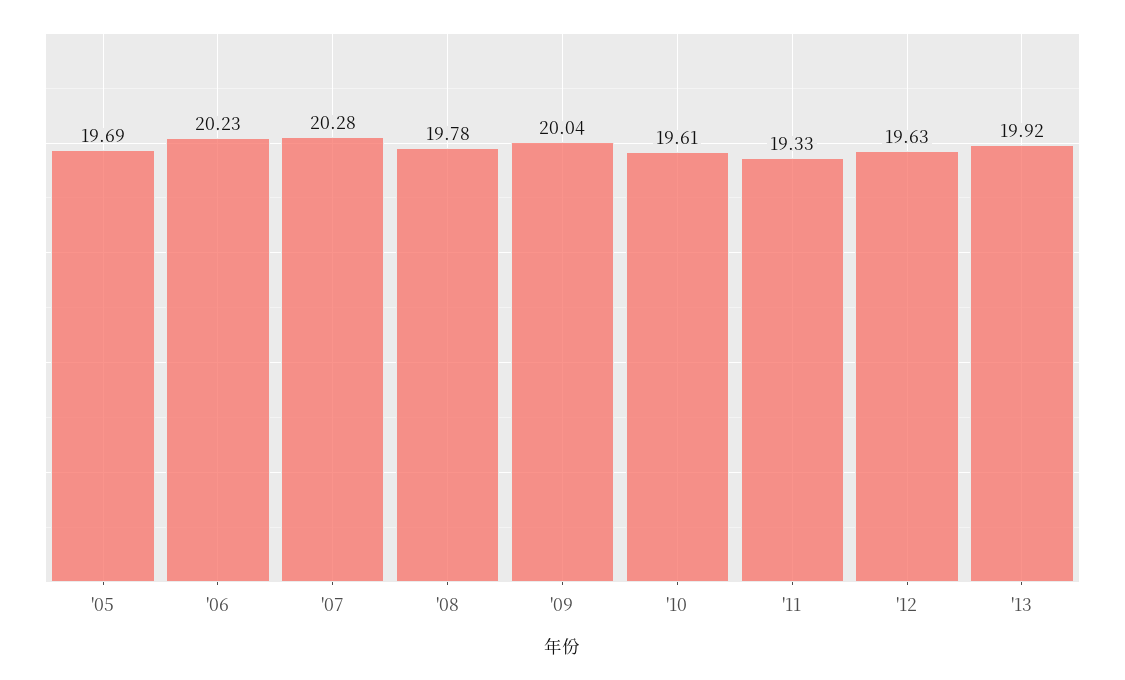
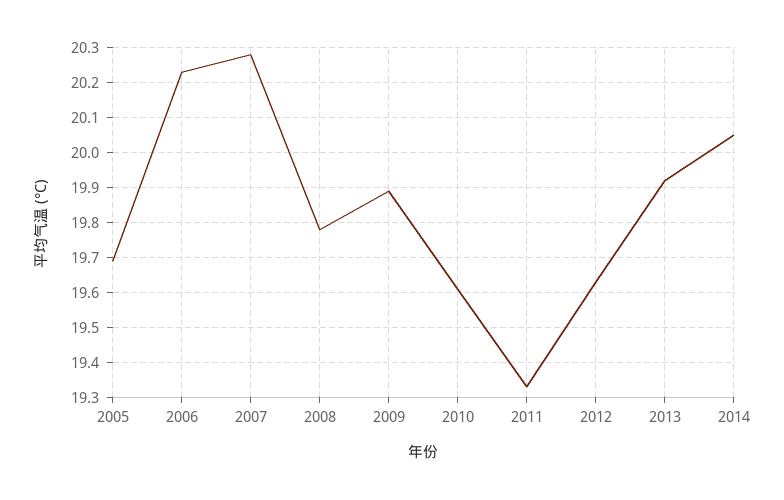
'09: 20.04 -> 19.9
2014: none -> 20.05

